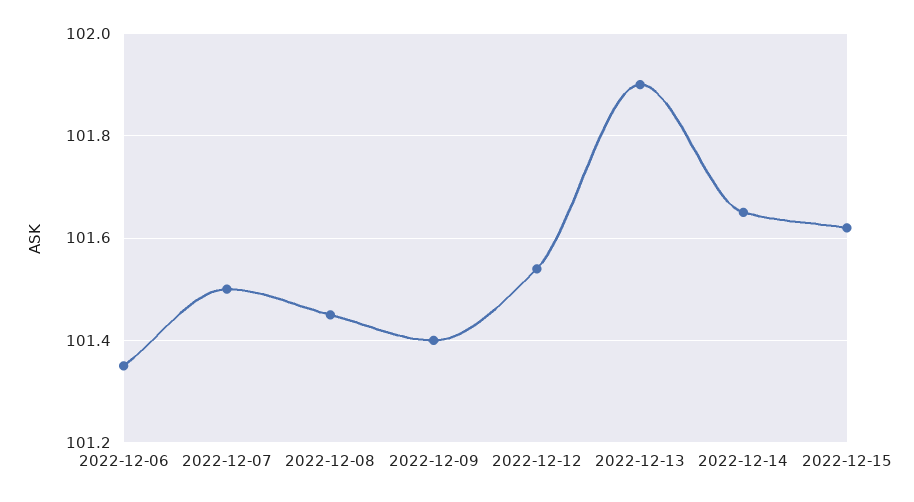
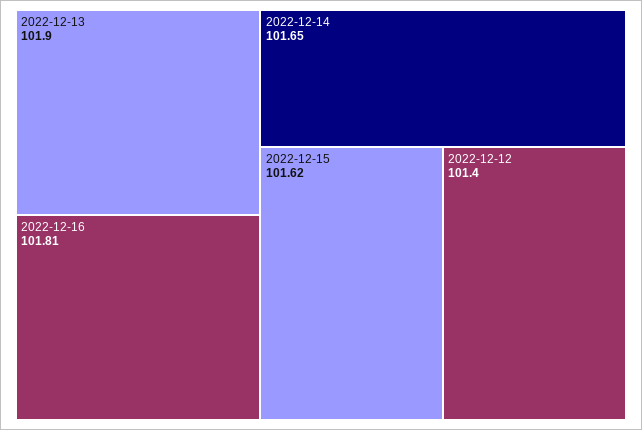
2022-12-06: 101.35 -> none
2022-12-07: 101.5 -> none
2022-12-08: 101.45 -> none
2022-12-09: 101.4 -> none
2022-12-12: 101.55 -> 101.4
2022-12-16: none -> 101.81

